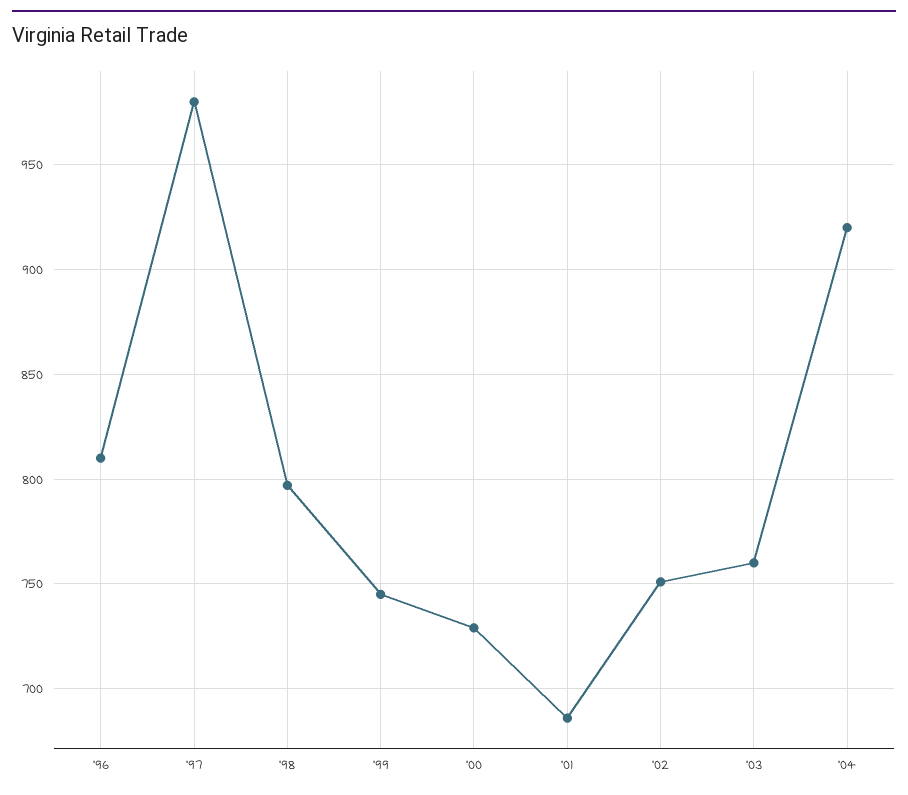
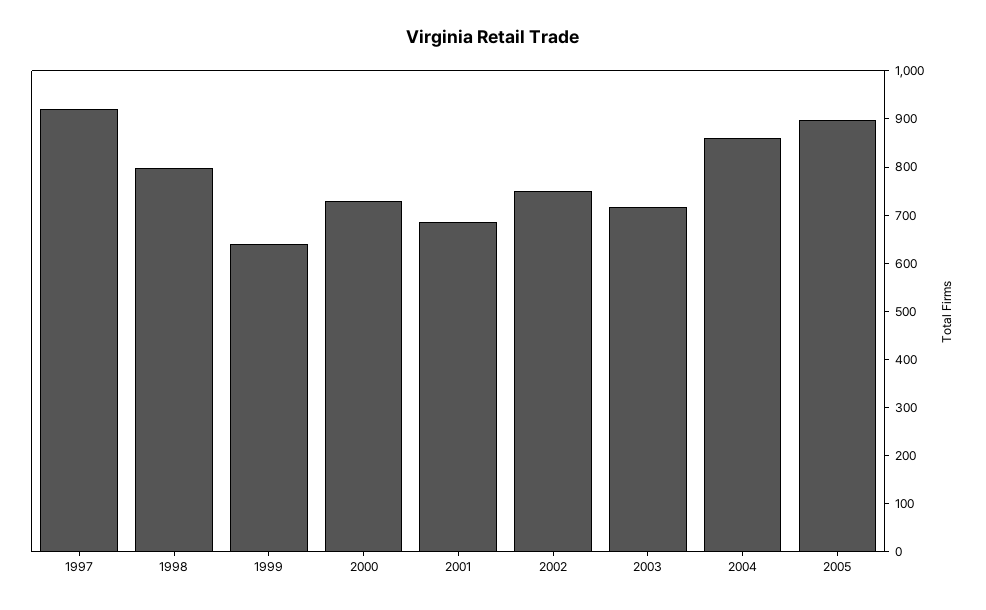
'96: 810 -> none
'97: 980 -> 920
'99: 745 -> 640
'03: 760 -> 720
'04: 920 -> 860
2005: none -> 900

